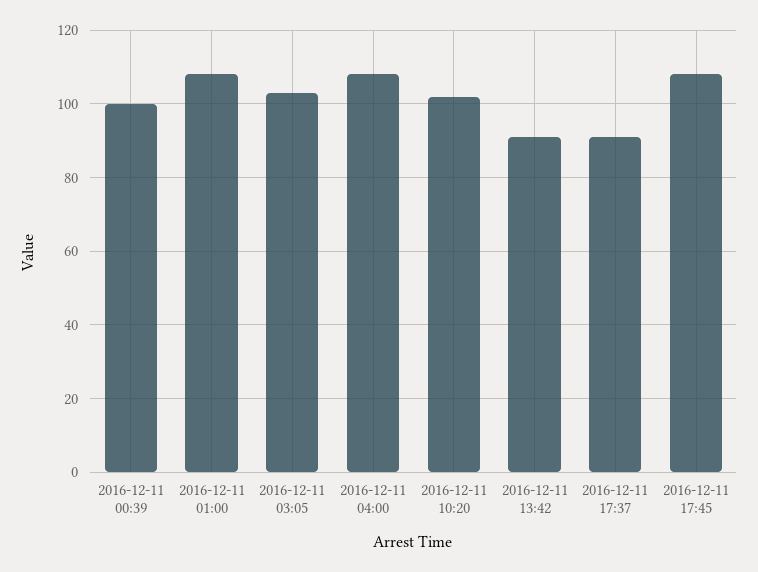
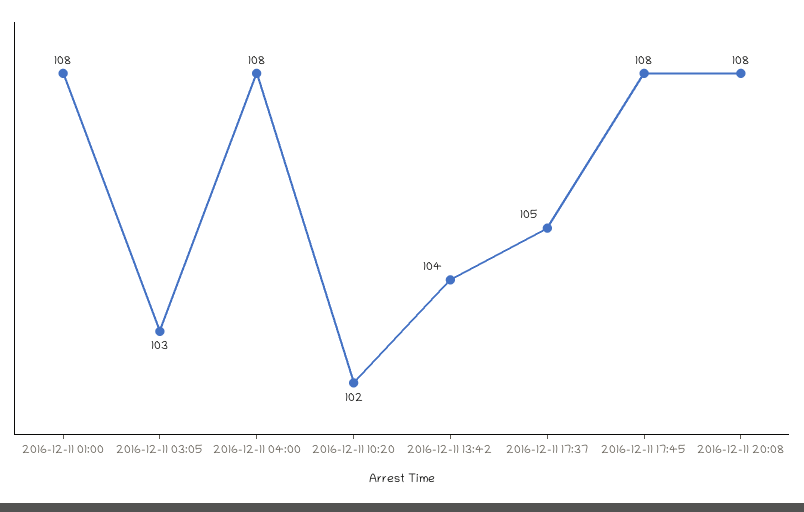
2016-12-11 00:39: 100 -> none
2016-12-11 13:42: 90 -> 104
2016-12-11 17:37: 90 -> 105
2016-12-11 20:08: none -> 108

